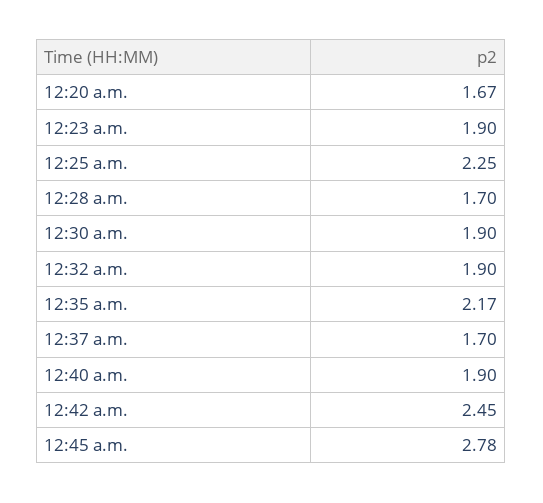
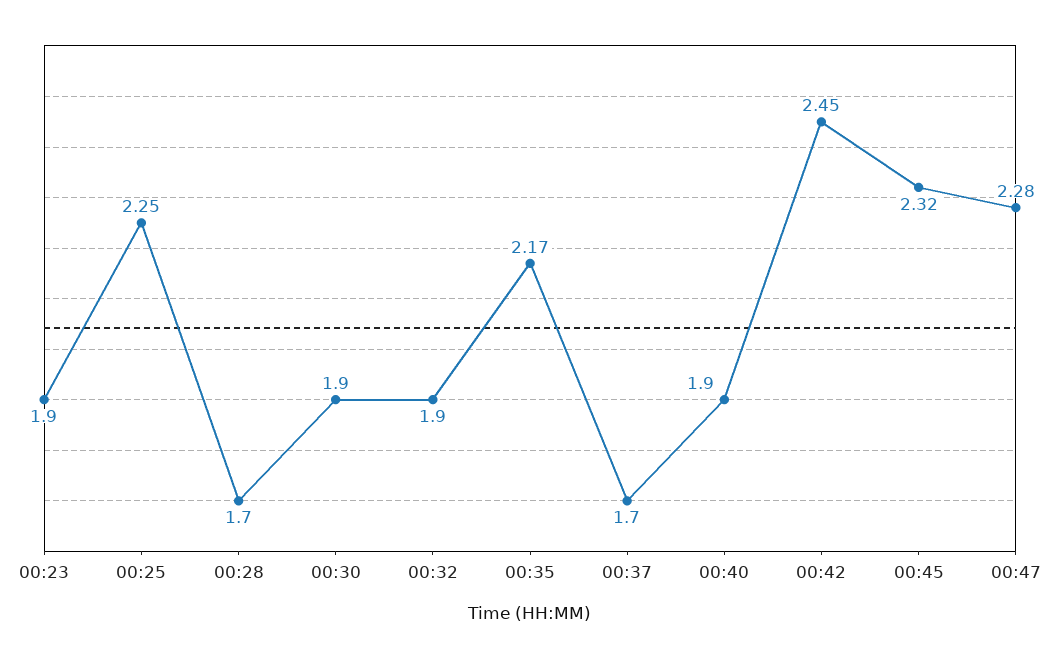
12:20 a.m.: 1.67 -> none
12:45 a.m.: 2.78 -> 2.32
00:47: none -> 2.28

